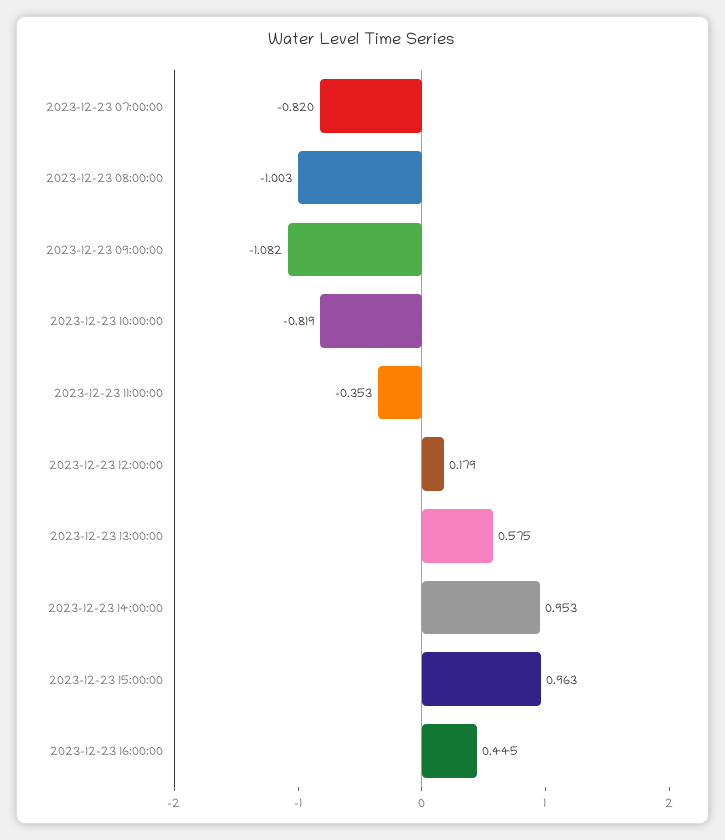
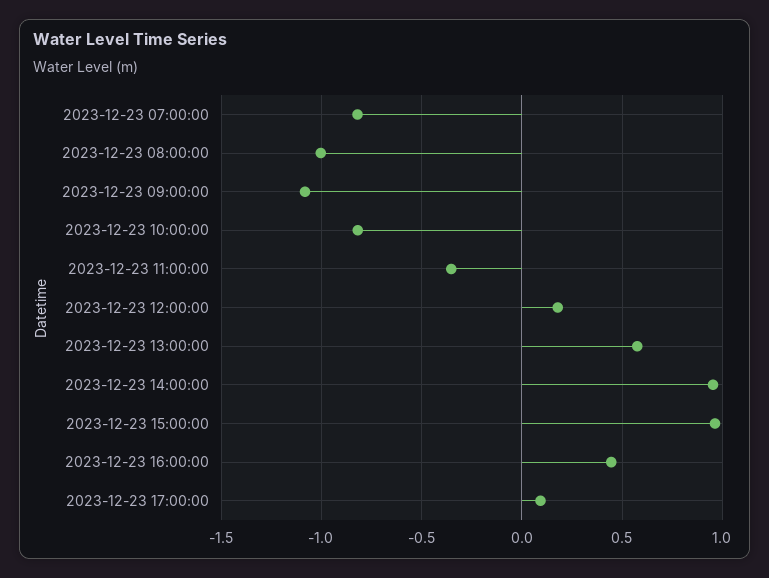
2023-12-23 17:00:00: none -> 0.1

